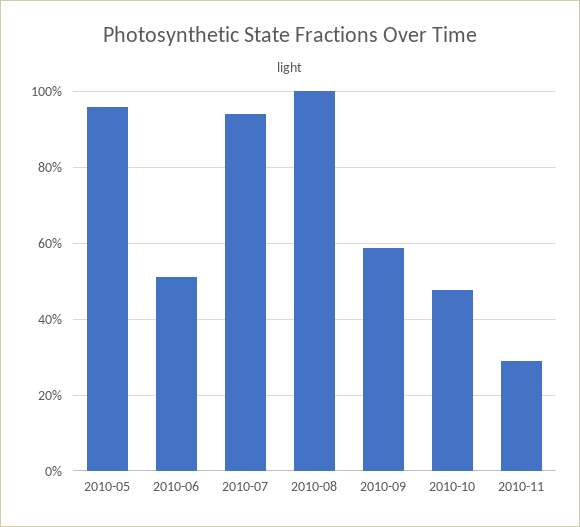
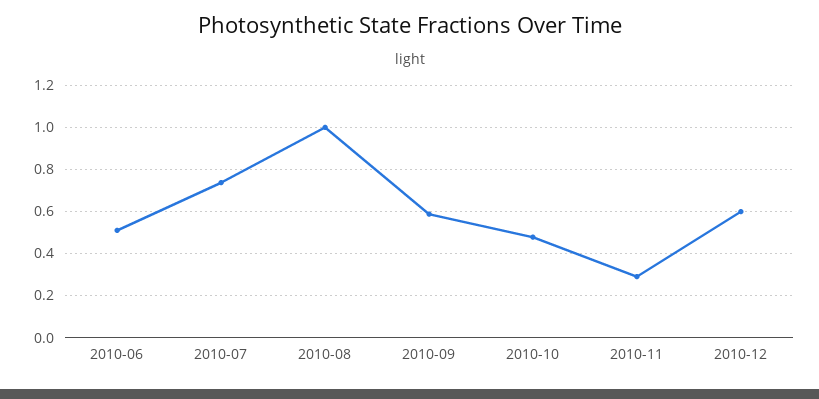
2010-05: 0.96 -> none
2010-07: 0.94 -> 0.75
2010-12: none -> 0.6

